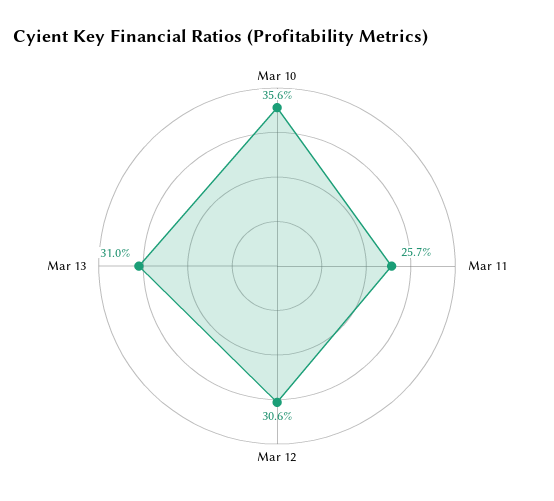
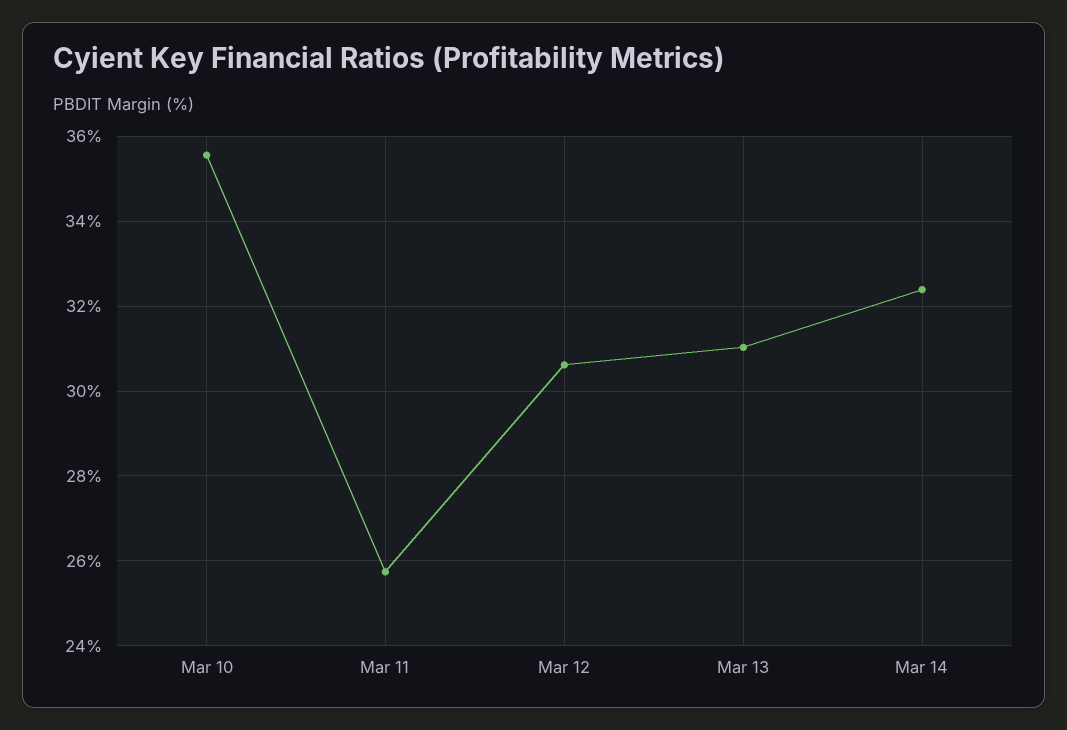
Mar 14: none -> 32.4

